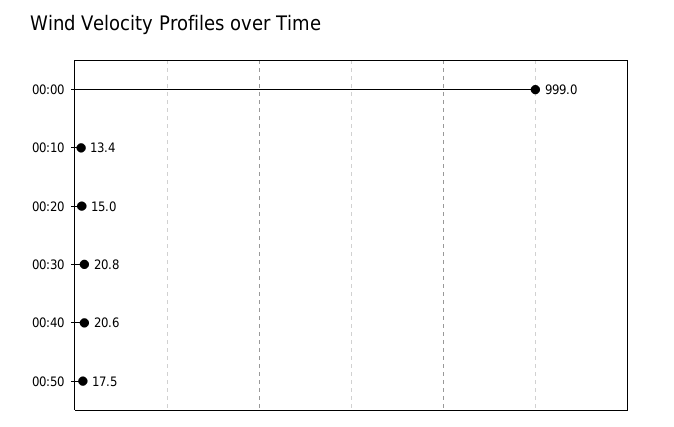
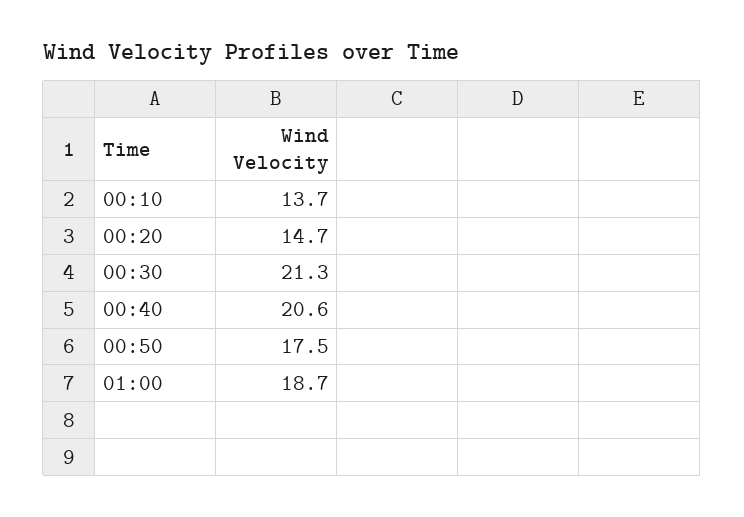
00:00: 999 -> none
00:10: 13.4 -> 13.7
00:20: 15 -> 14.7
00:30: 20.8 -> 21.3
01:00: none -> 18.7

